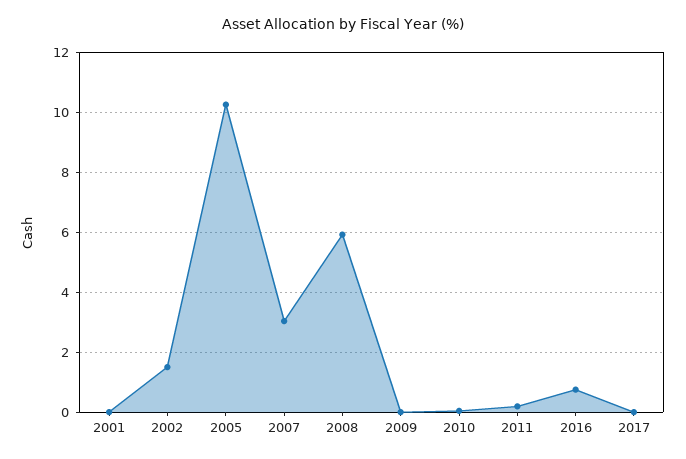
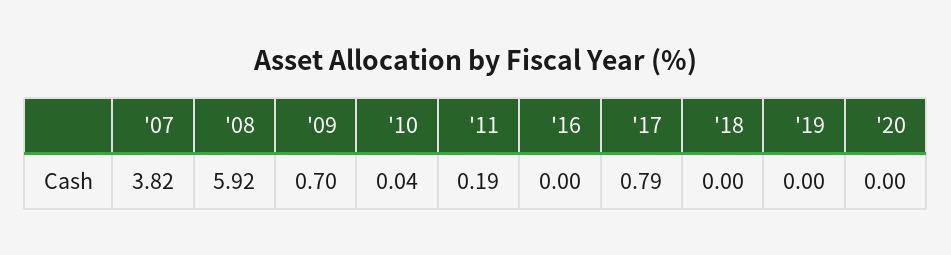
2001: 0 -> none
2002: 1.5 -> none
2005: 10.25 -> none
2007: 3 -> 3.82
2009: 0 -> 0.7
2016: 0.75 -> 0
2017: 0 -> 0.79
'18: none -> 0
'19: none -> 0
'20: none -> 0

